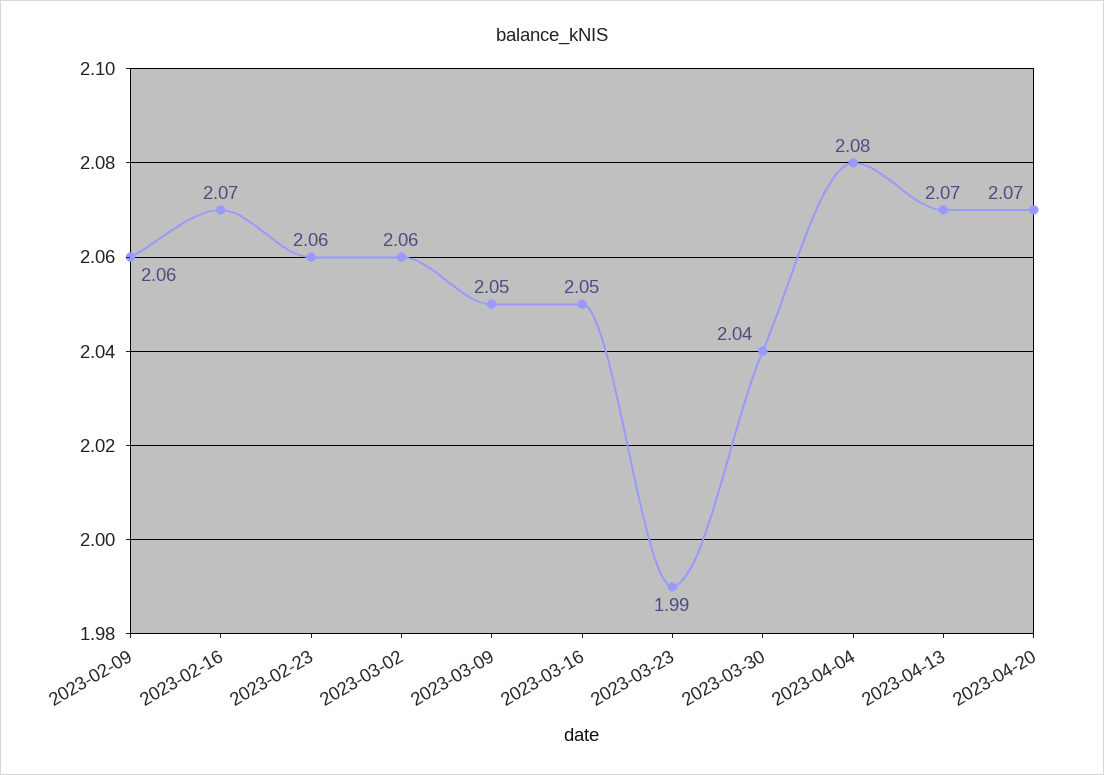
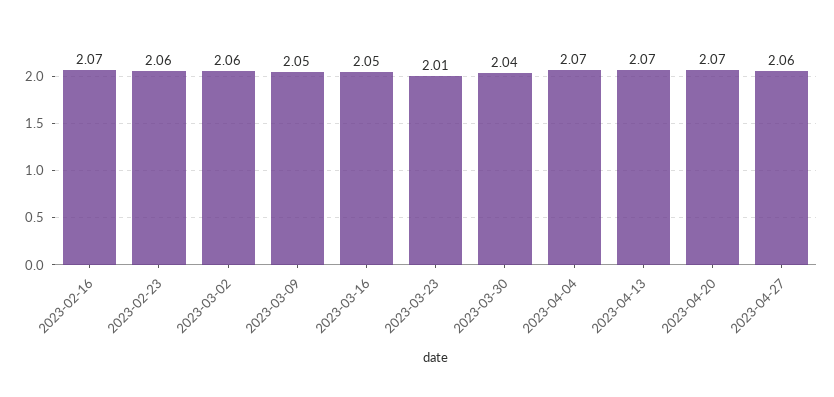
2023-02-09: 2.06 -> none
2023-03-23: 1.99 -> 2.01
2023-04-04: 2.08 -> 2.07
2023-04-27: none -> 2.06

